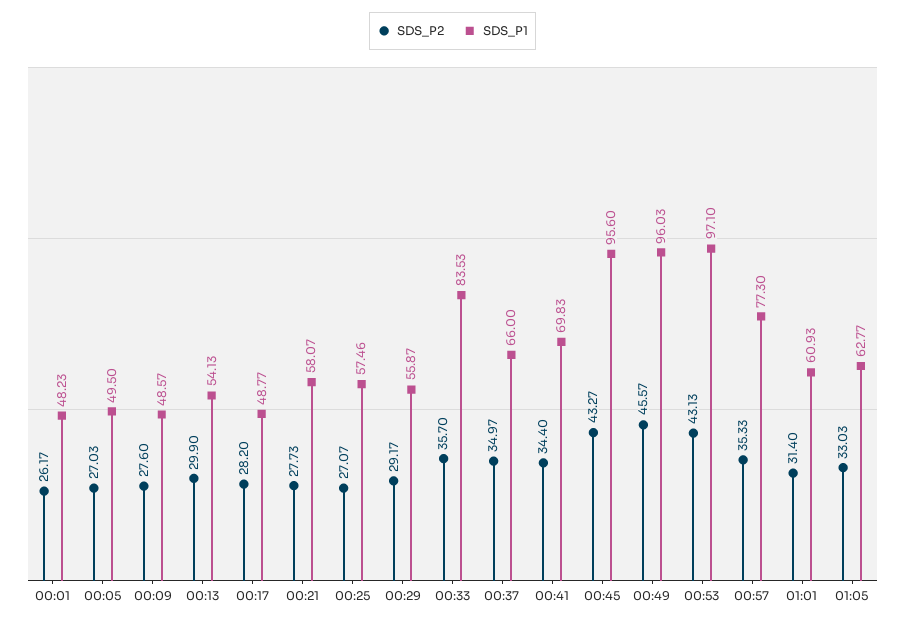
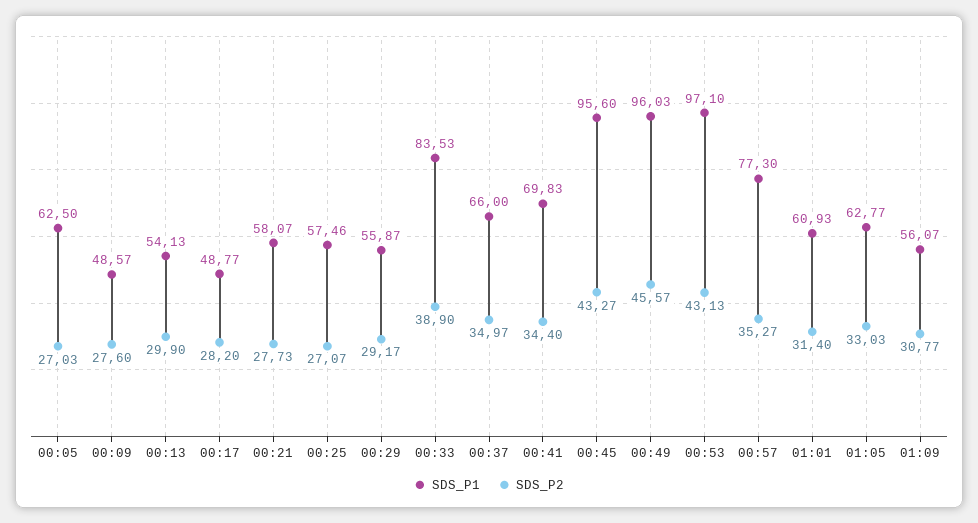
SDS_P2, 00:01: 26.17 -> none
SDS_P1, 00:01: 48.23 -> none
SDS_P1, 00:05: 49.5 -> 62.5
SDS_P2, 00:33: 35.7 -> 38.9
SDS_P2, 00:57: 35.33 -> 35.27
SDS_P1, 01:09: none -> 56.07
SDS_P2, 01:09: none -> 30.77

